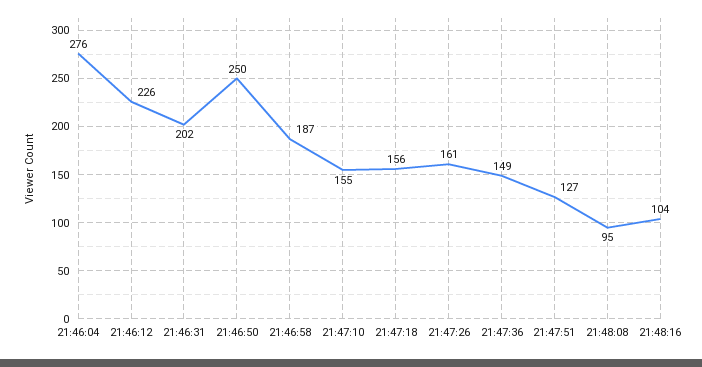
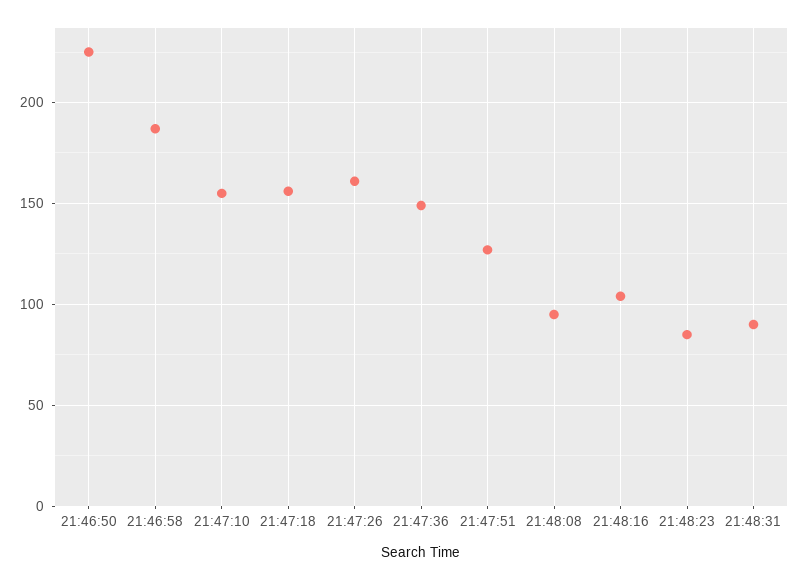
21:46:04: 276 -> none
21:46:12: 226 -> none
21:46:31: 202 -> none
21:46:50: 250 -> 225
21:48:23: none -> 85
21:48:31: none -> 90

